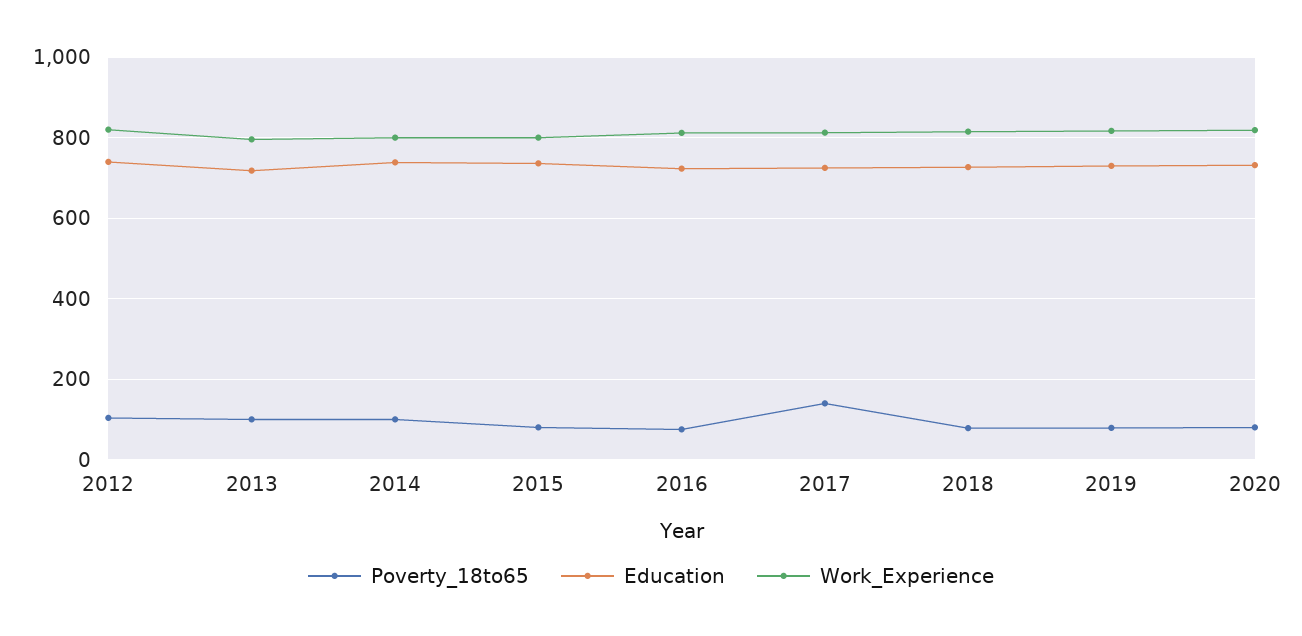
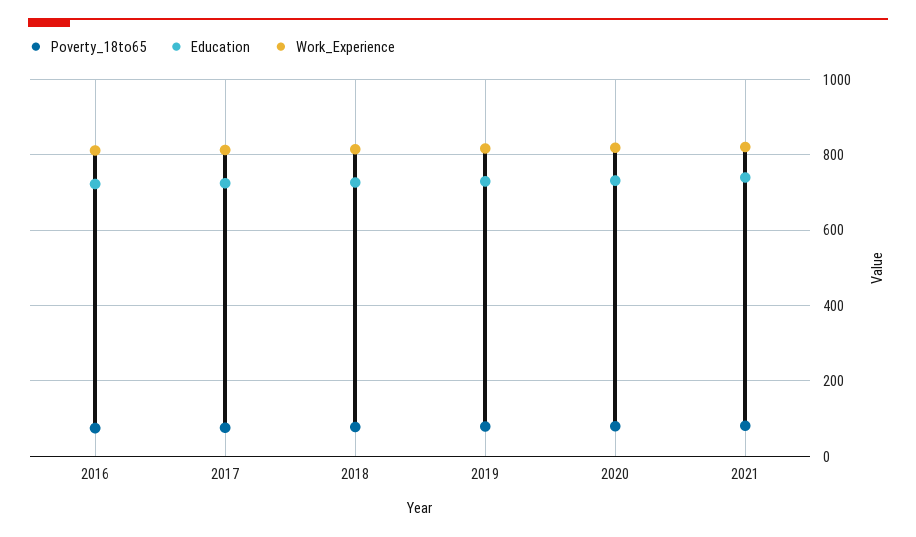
Poverty_18to65, 2012: 100 -> none
Education, 2012: 740 -> none
Work_Experience, 2012: 820 -> none
Poverty_18to65, 2013: 100 -> none
Education, 2013: 720 -> none
Work_Experience, 2013: 800 -> none
Poverty_18to65, 2014: 100 -> none
Education, 2014: 740 -> none
Work_Experience, 2014: 800 -> none
Poverty_18to65, 2015: 80 -> none
Education, 2015: 740 -> none
Work_Experience, 2015: 800 -> none
Poverty_18to65, 2017: 140 -> 80
Poverty_18to65, 2021: none -> 80
Education, 2021: none -> 740
Work_Experience, 2021: none -> 820

